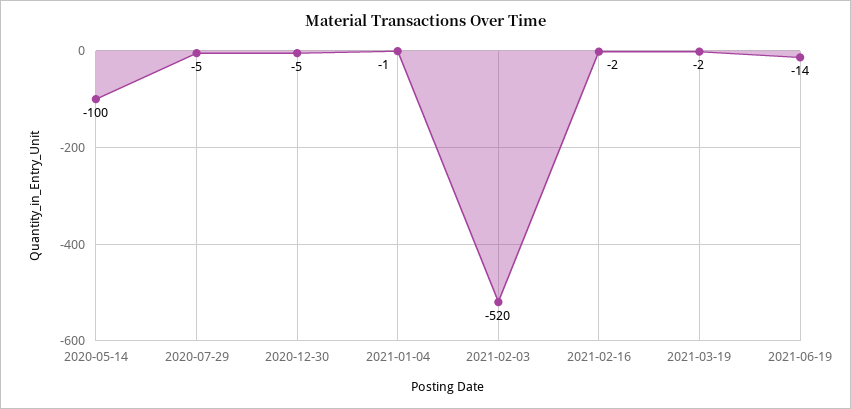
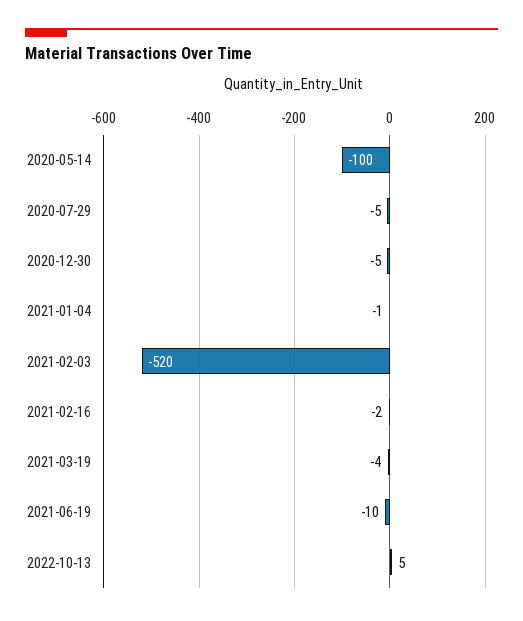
2021-03-19: -2 -> -4
2021-06-19: -14 -> -10
2022-10-13: none -> 5

